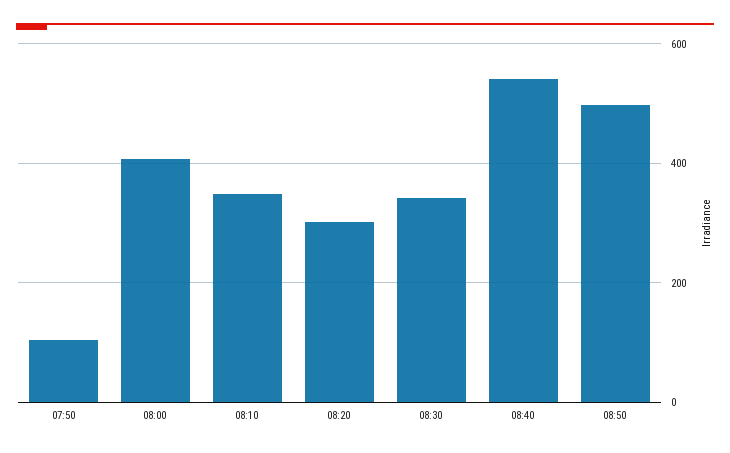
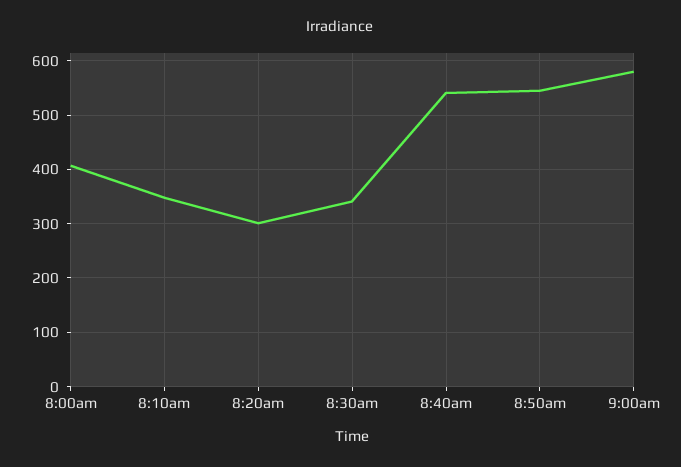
07:50: 100 -> none
08:50: 500 -> 540
9:00am: none -> 580

